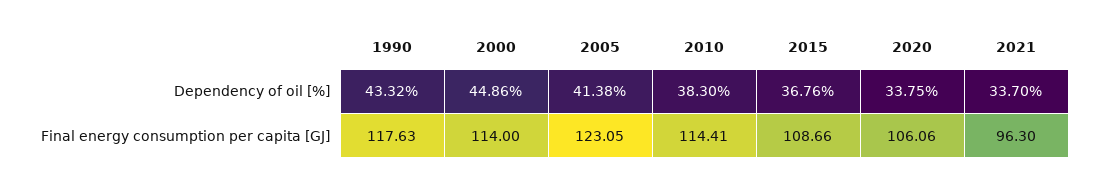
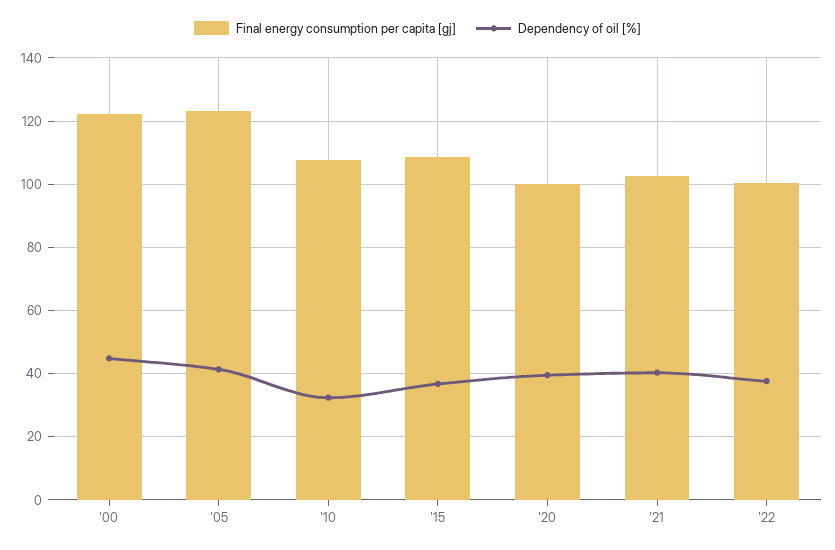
Dependency of oil [%], 1990: 43.32 -> none
Dependency of oil [%], 2010: 38.3 -> 32
Dependency of oil [%], 2020: 33.75 -> 40
Dependency of oil [%], 2021: 33.7 -> 40
Final energy consumption per capita [GJ], 1990: 117.63 -> none
Final energy consumption per capita [GJ], 2000: 114 -> 122
Final energy consumption per capita [GJ], 2010: 114.41 -> 108
Final energy consumption per capita [GJ], 2020: 106.06 -> 100
Final energy consumption per capita [GJ], 2021: 96.3 -> 102
Final energy consumption per capita [GJ], '22: none -> 100
Dependency of oil [%], '22: none -> 38

